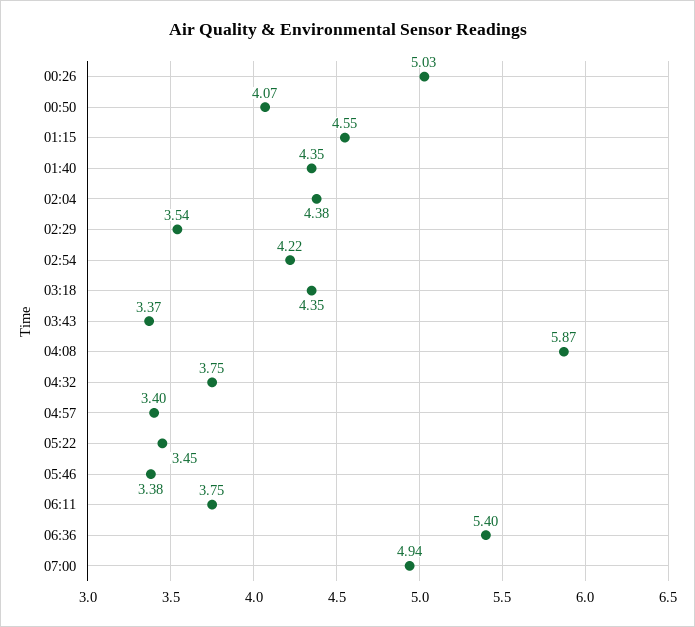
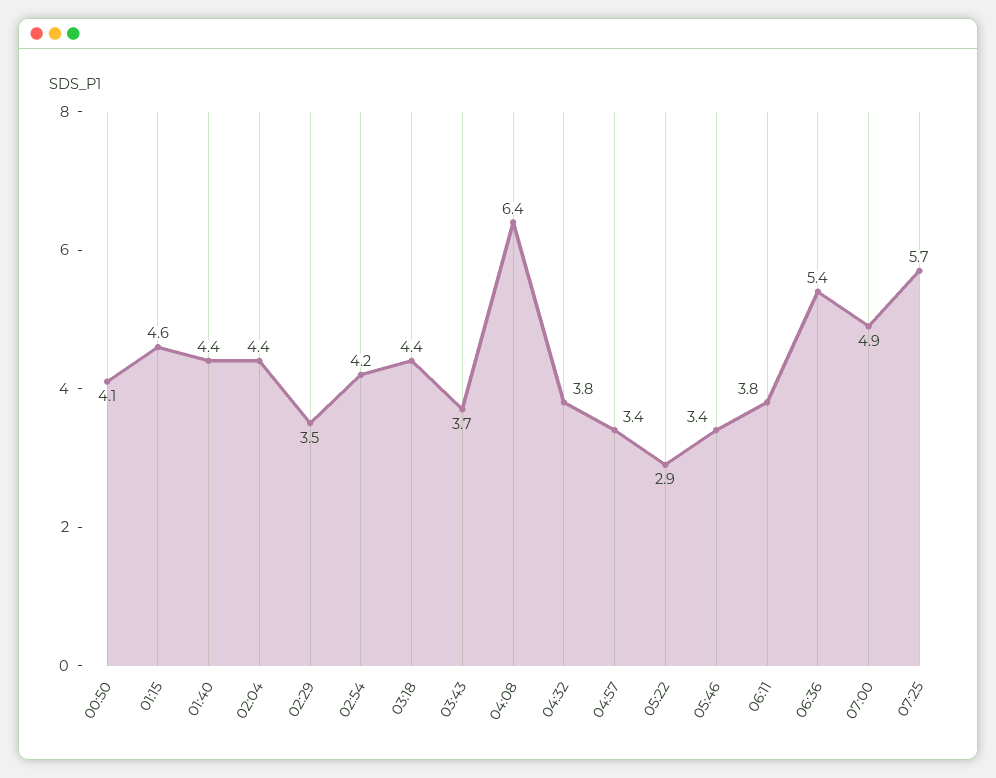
00:26: 5.03 -> none
03:43: 3.37 -> 3.7
04:08: 5.87 -> 6.4
05:22: 3.45 -> 2.9
07:25: none -> 5.7

